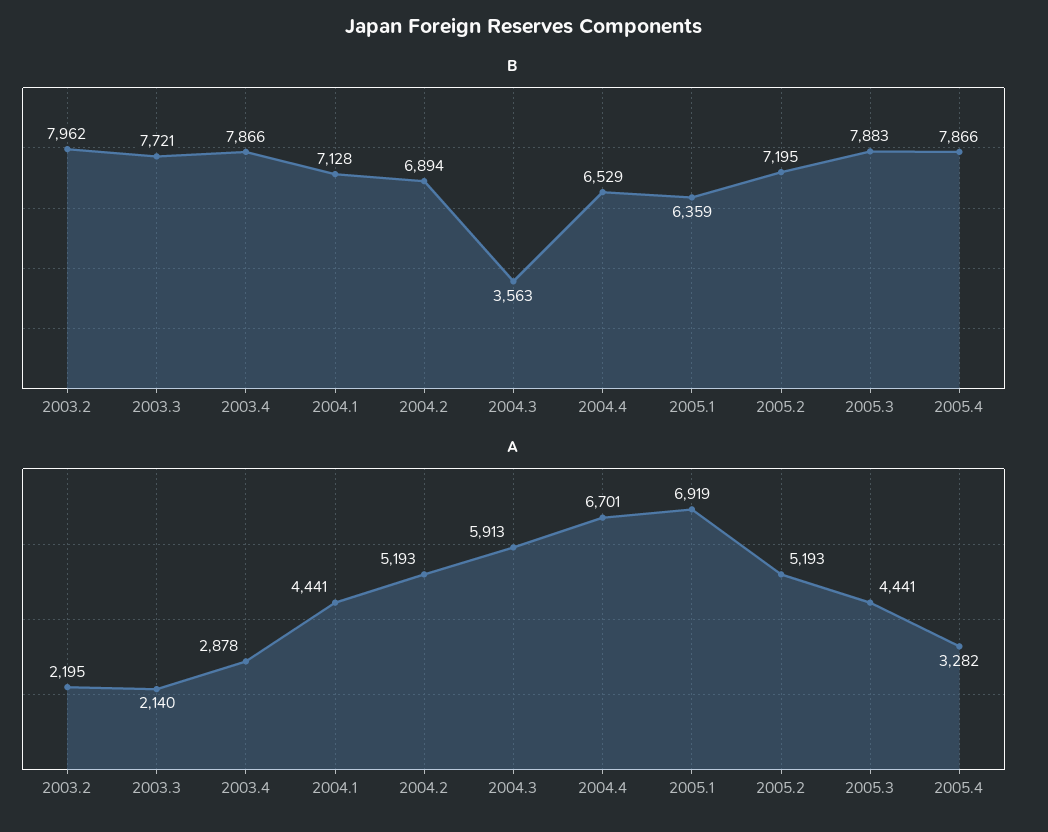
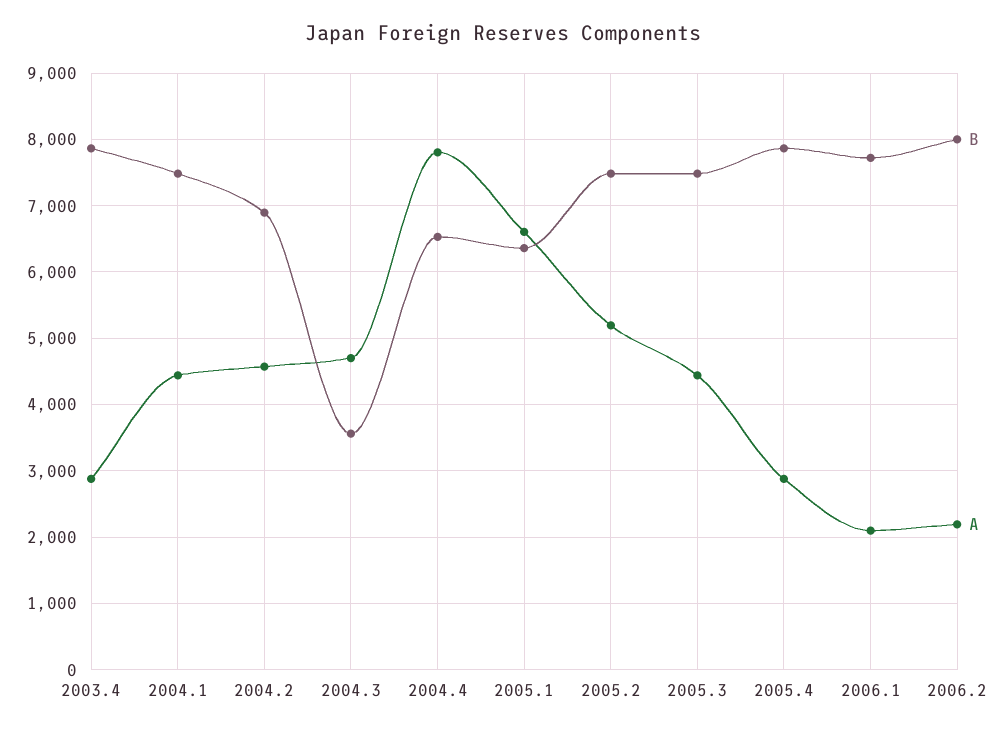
B, 2003.2: 7962 -> none
B, 2003.3: 7721 -> none
B, 2004.1: 7128 -> 7500
B, 2005.2: 7195 -> 7500
B, 2005.3: 7883 -> 7500
A, 2003.2: 2195 -> none
A, 2003.3: 2140 -> none
A, 2004.2: 5193 -> 4600
A, 2004.3: 5913 -> 4700
A, 2004.4: 6701 -> 7800
A, 2005.1: 6919 -> 6600
A, 2005.4: 3282 -> 2900
B, 2006.1: none -> 7700
A, 2006.1: none -> 2100
B, 2006.2: none -> 8000
A, 2006.2: none -> 2200

